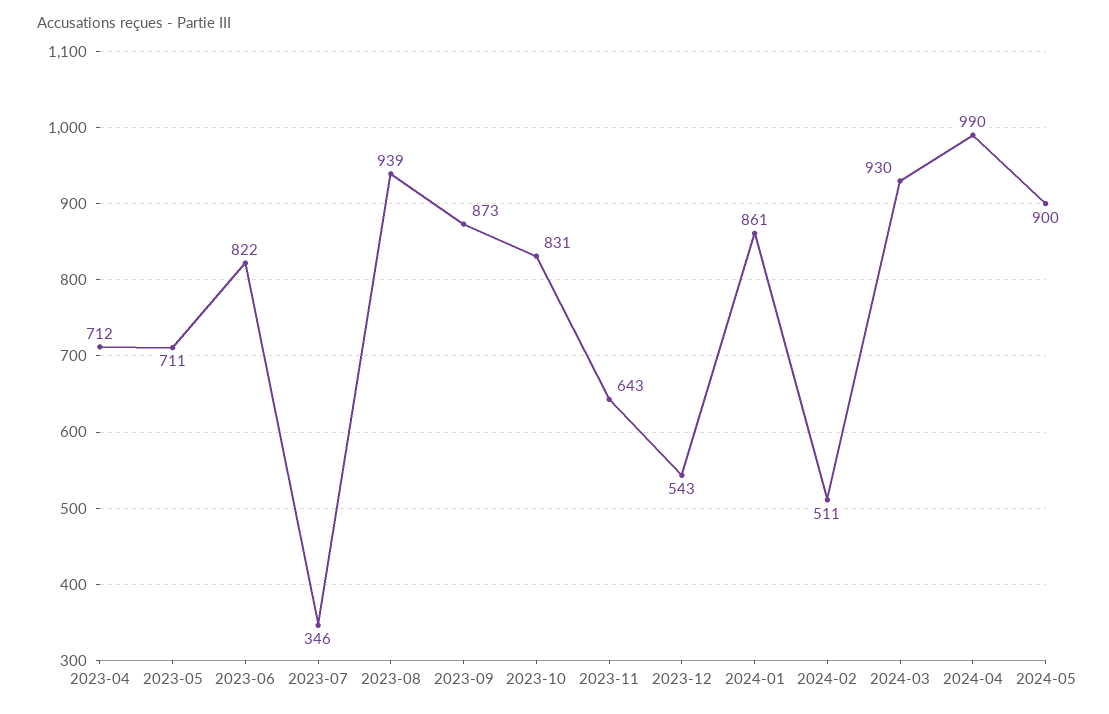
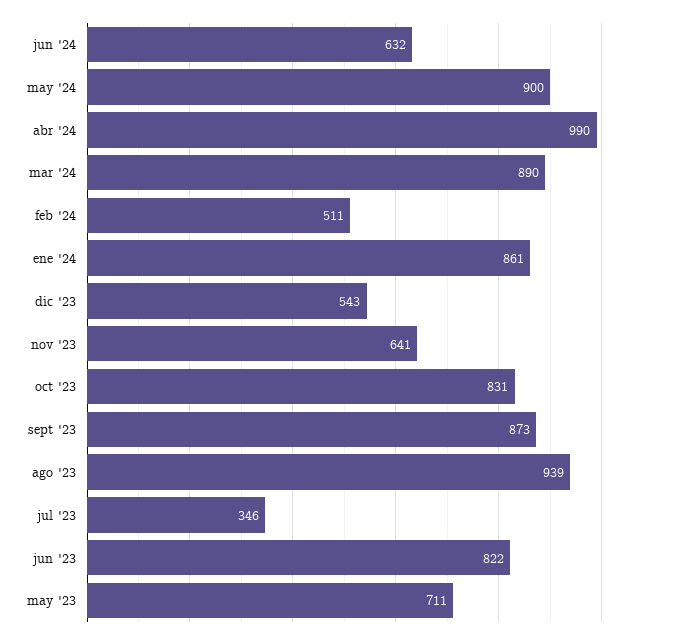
2023-04: 712 -> none
2023-11: 643 -> 641
2024-03: 930 -> 890
jun '24: none -> 632

